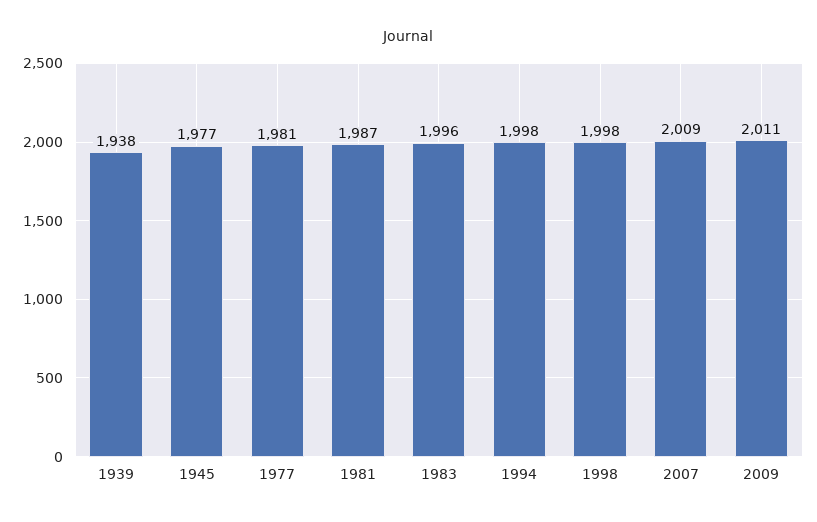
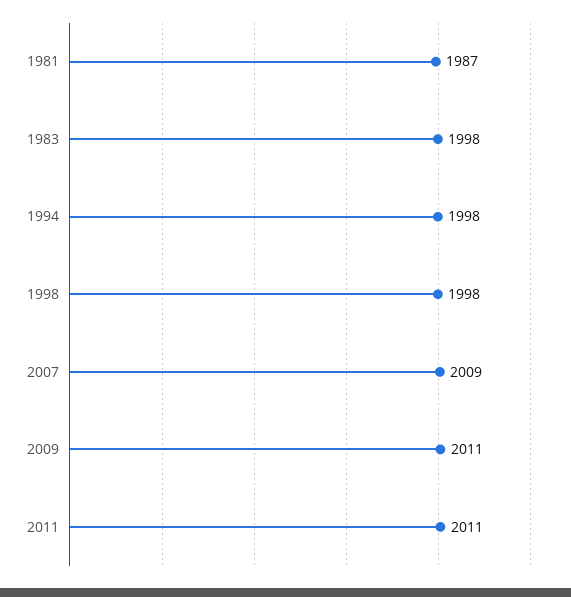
1939: 1938 -> none
1945: 1977 -> none
1977: 1981 -> none
1983: 1996 -> 1998
2011: none -> 2011

